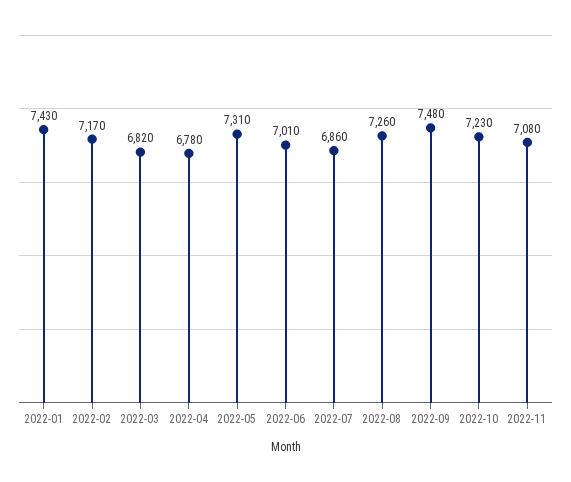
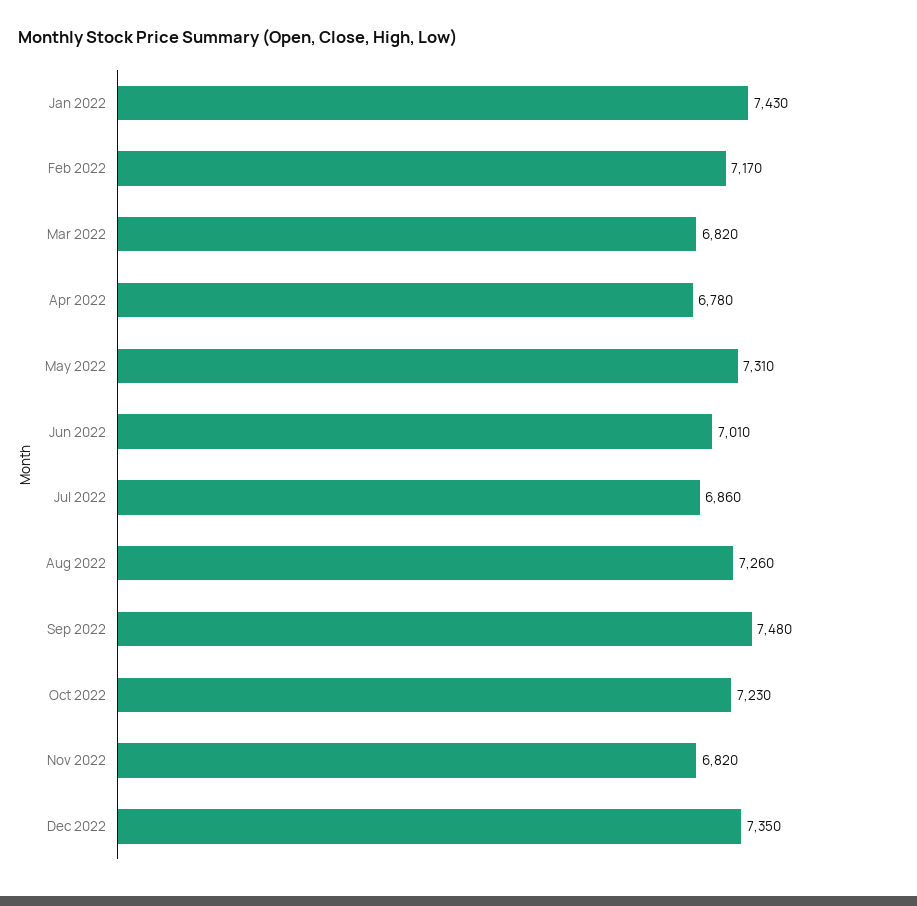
2022-11: 7080 -> 6820
Dec 2022: none -> 7350

